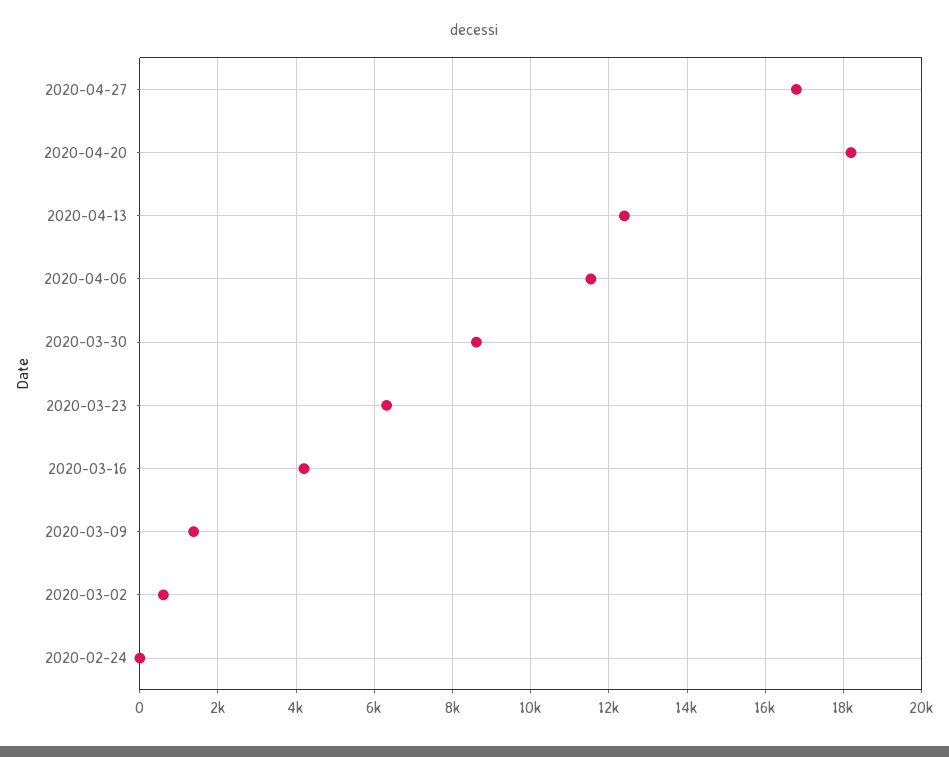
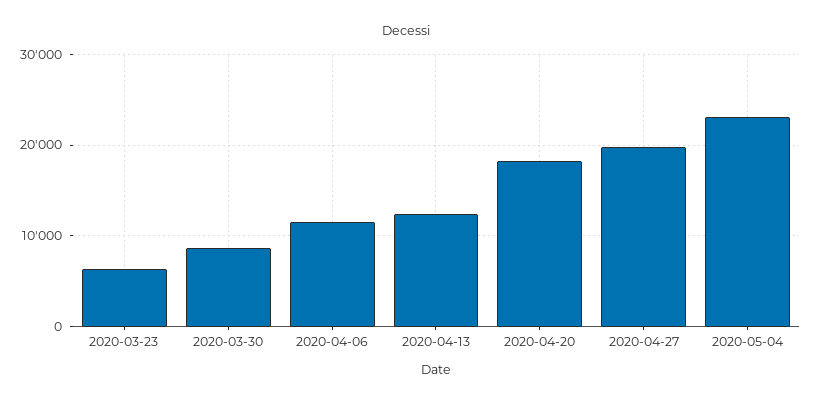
2020-04-27: 16800 -> 20000
2020-03-16: 4200 -> none
2020-03-09: 1400 -> none
2020-03-02: 600 -> none
2020-02-24: 0 -> none
2020-05-04: none -> 23000

